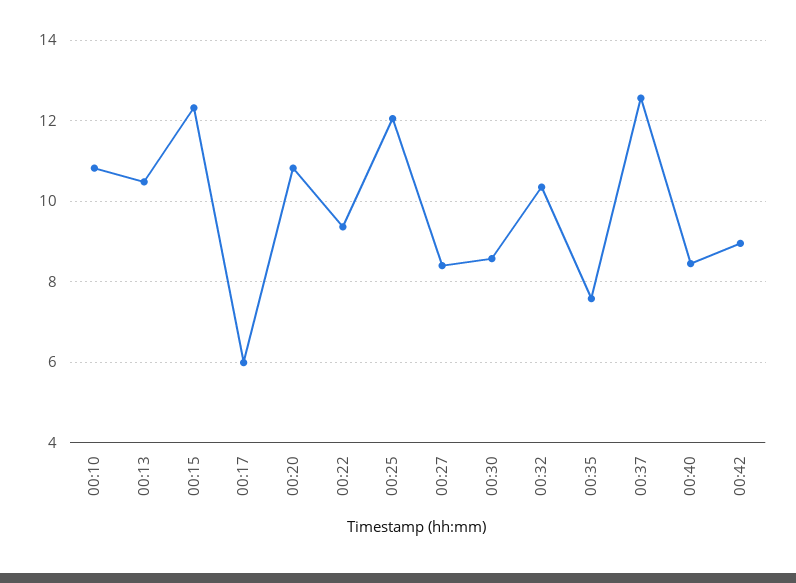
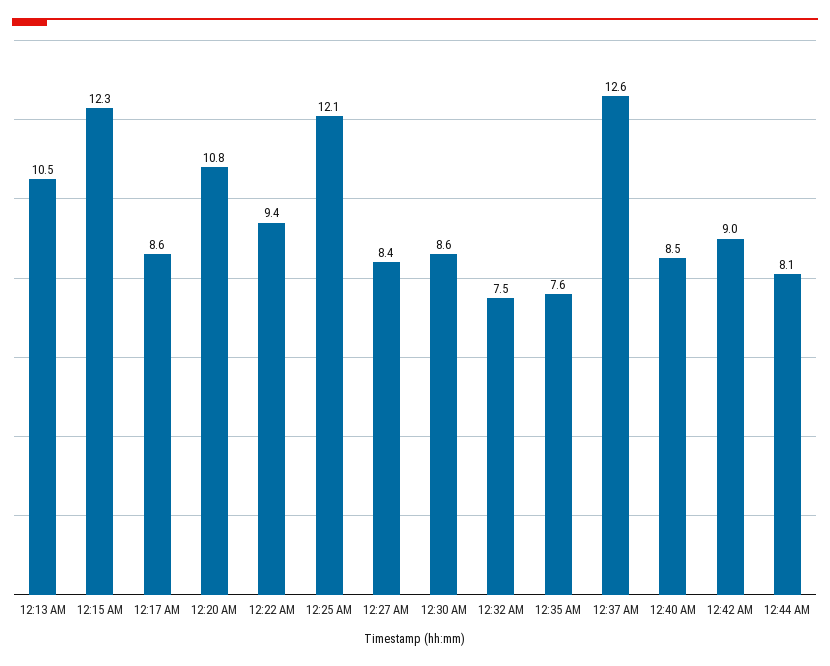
00:10: 10.8 -> none
00:17: 6 -> 8.6
00:32: 10.4 -> 7.5
12:44 AM: none -> 8.1

